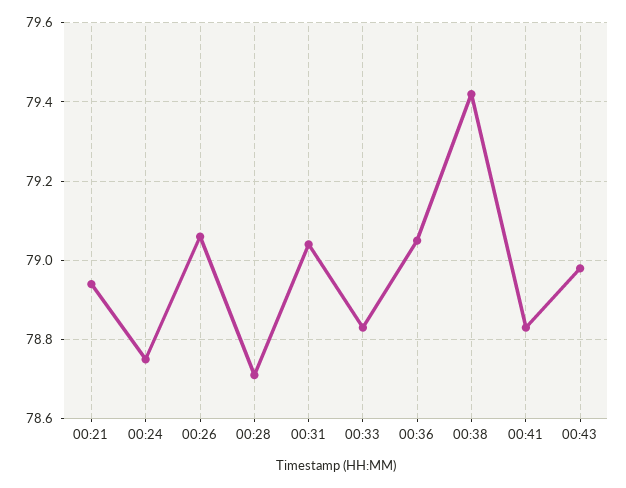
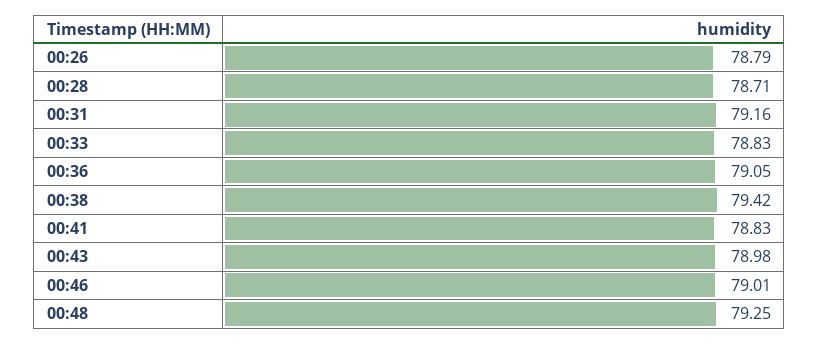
00:21: 78.95 -> none
00:24: 78.75 -> none
00:26: 79.05 -> 78.79
00:31: 79.05 -> 79.16
00:46: none -> 79.01
00:48: none -> 79.25

